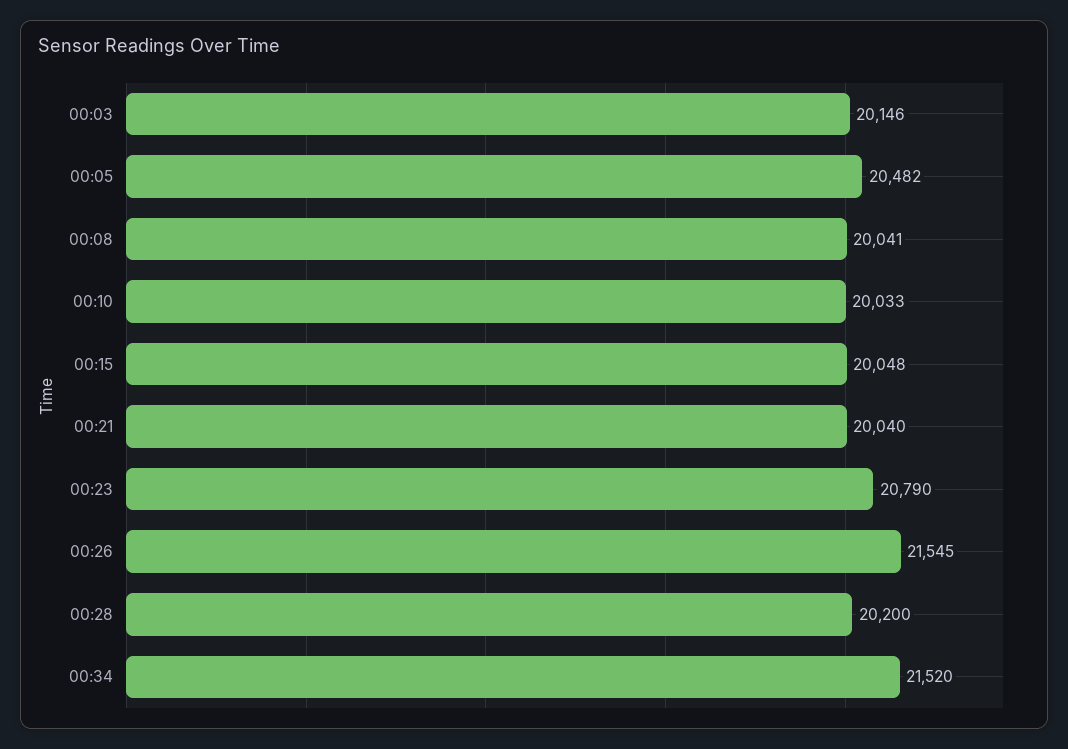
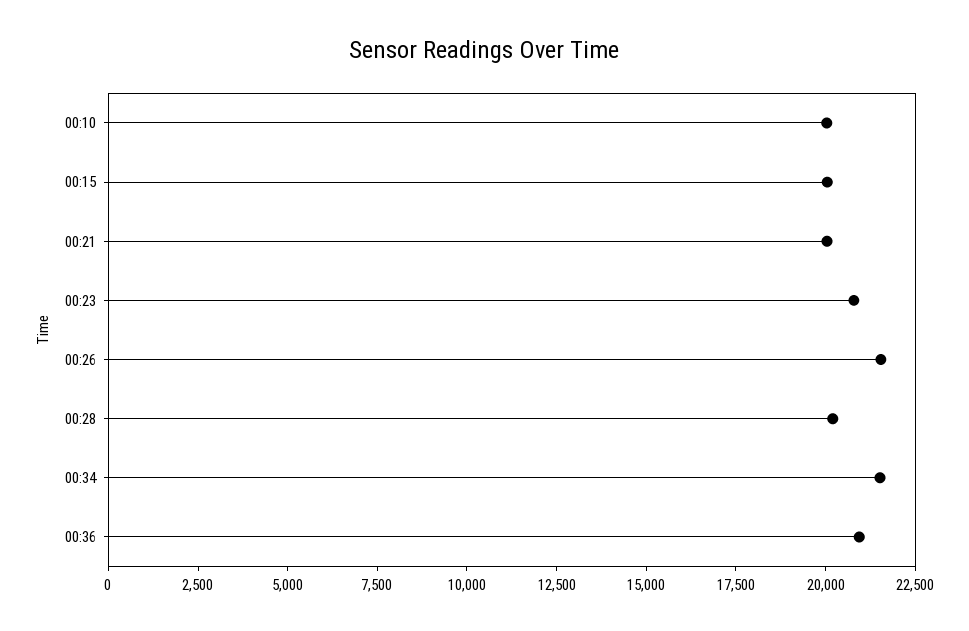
00:03: 20146 -> none
00:05: 20482 -> none
00:08: 20041 -> none
00:36: none -> 21000

